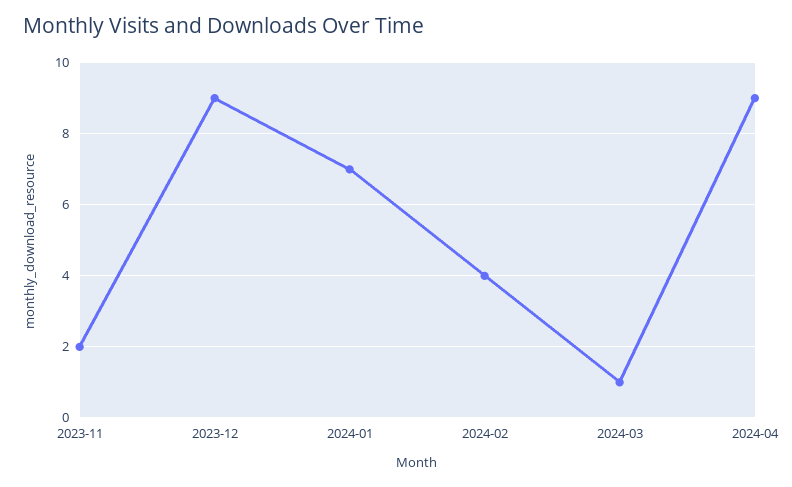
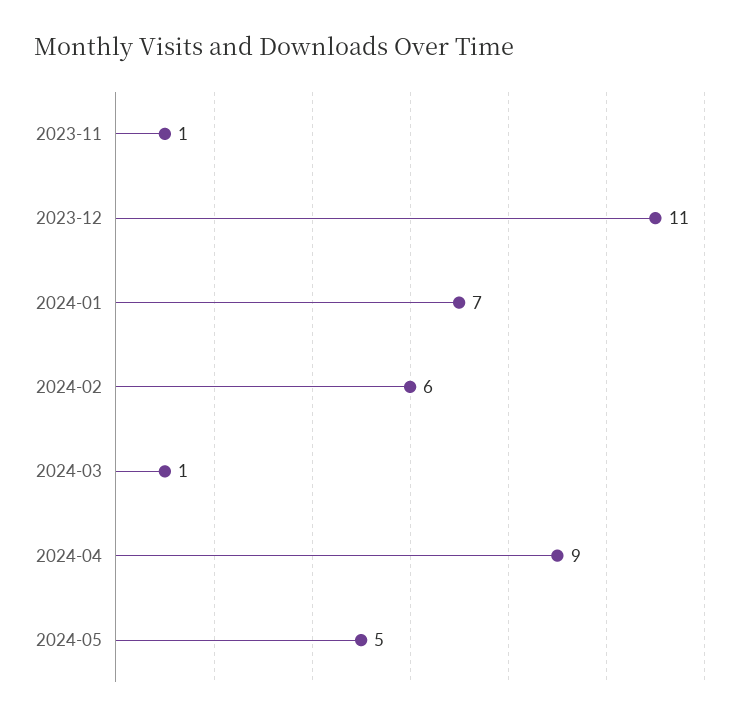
2023-11: 2 -> 1
2023-12: 9 -> 11
2024-02: 4 -> 6
2024-05: none -> 5

